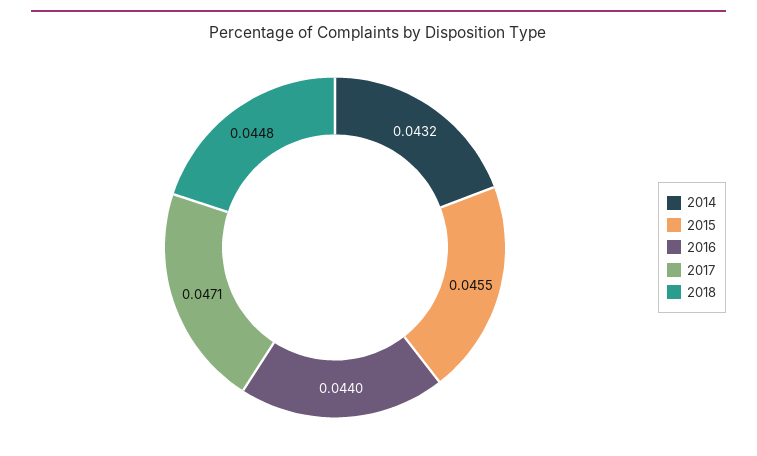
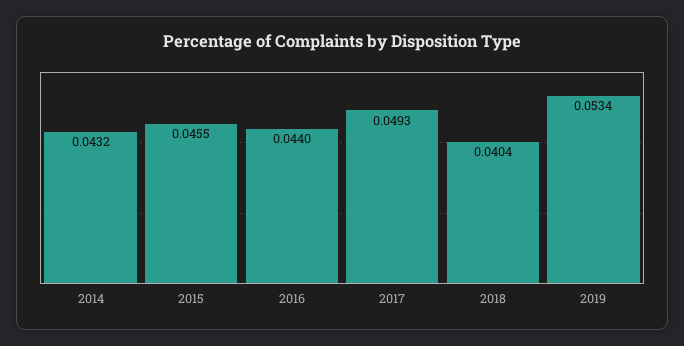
2017: 0.0471 -> 0.0493
2018: 0.0448 -> 0.0404
2019: none -> 0.0534

